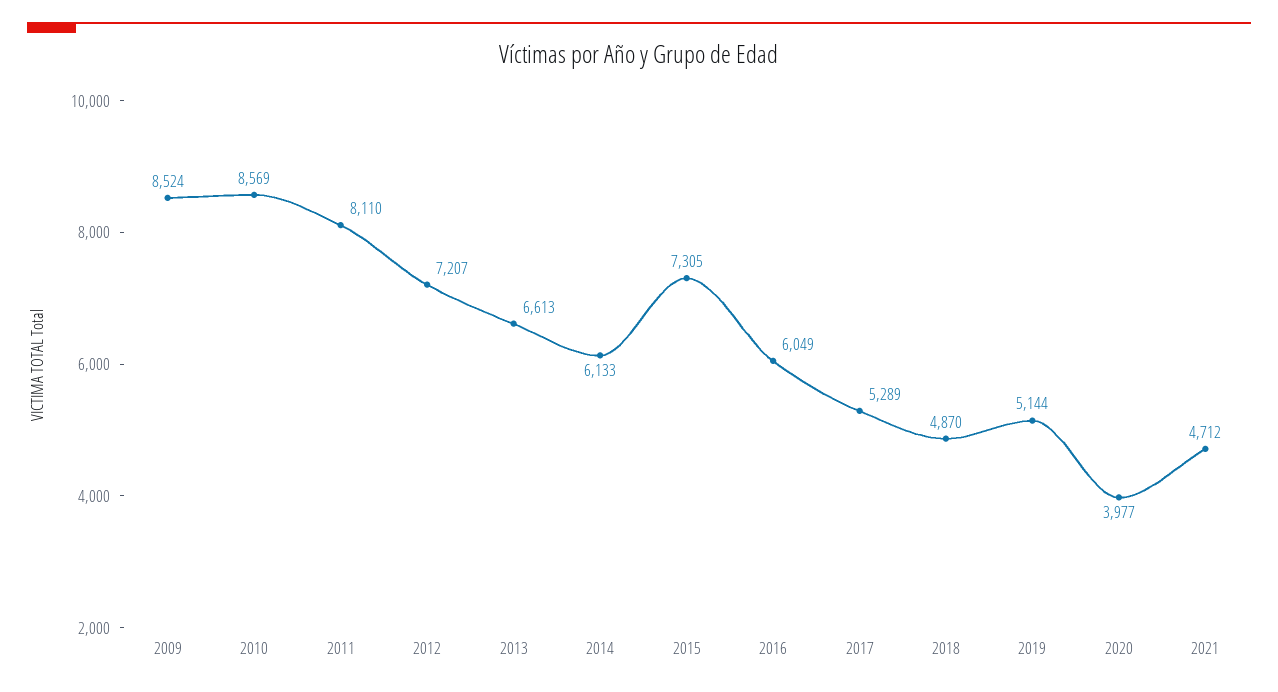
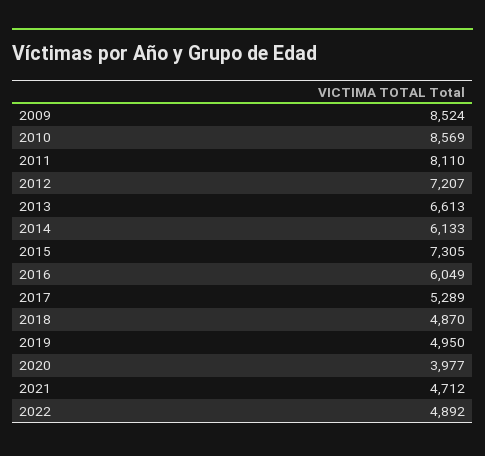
2019: 5144 -> 4950
2022: none -> 4892

